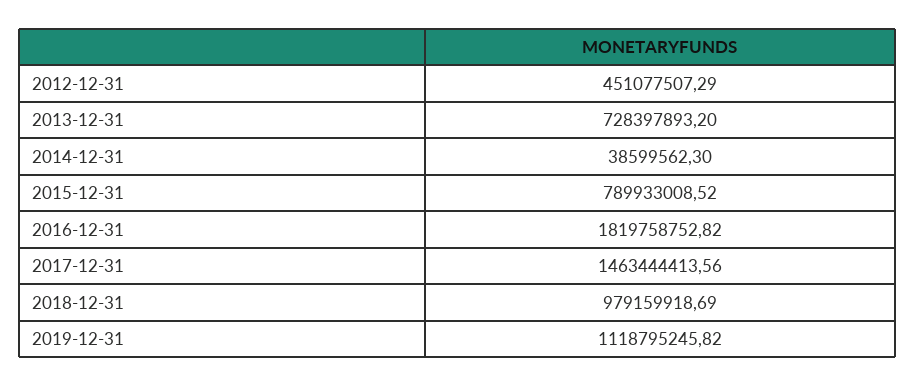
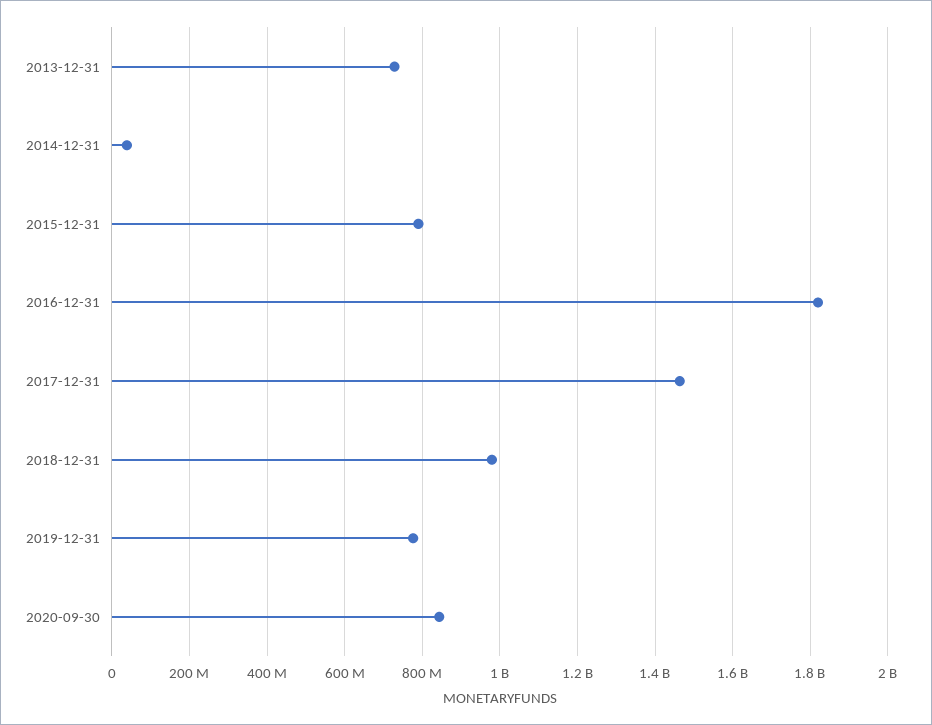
2012-12-31: 451077507.29 -> none
2019-12-31: 1118795245.82 -> 780000000
2020-09-30: none -> 840000000

